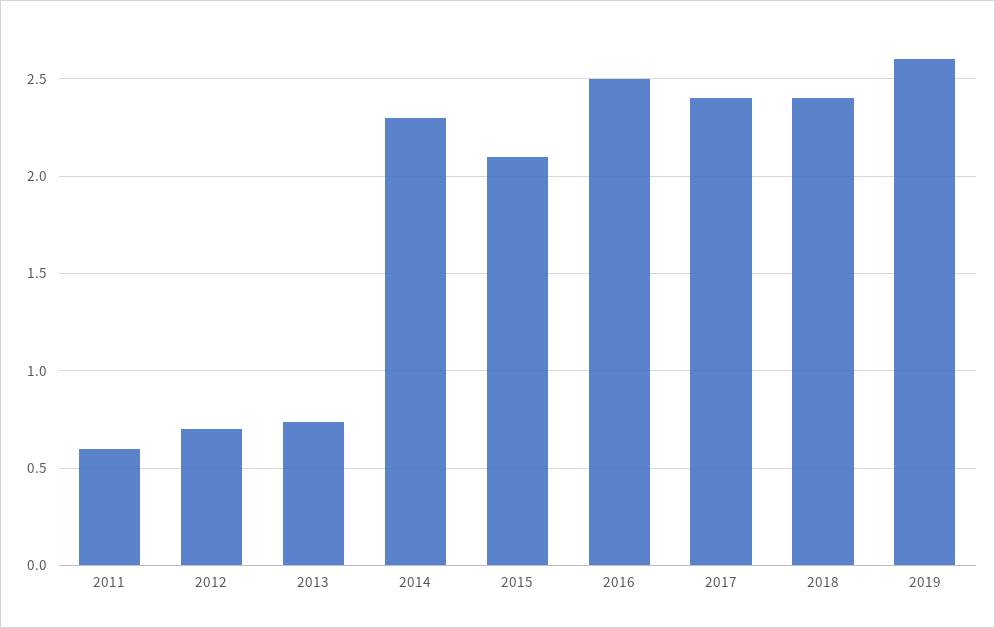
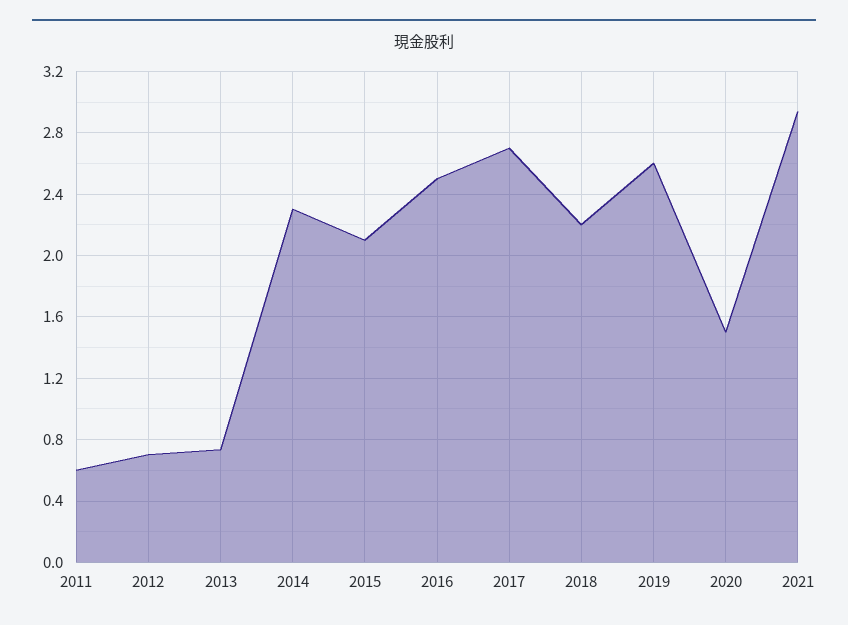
2017: 2.4 -> 2.7
2018: 2.4 -> 2.2
2020: none -> 1.5
2021: none -> 2.95

